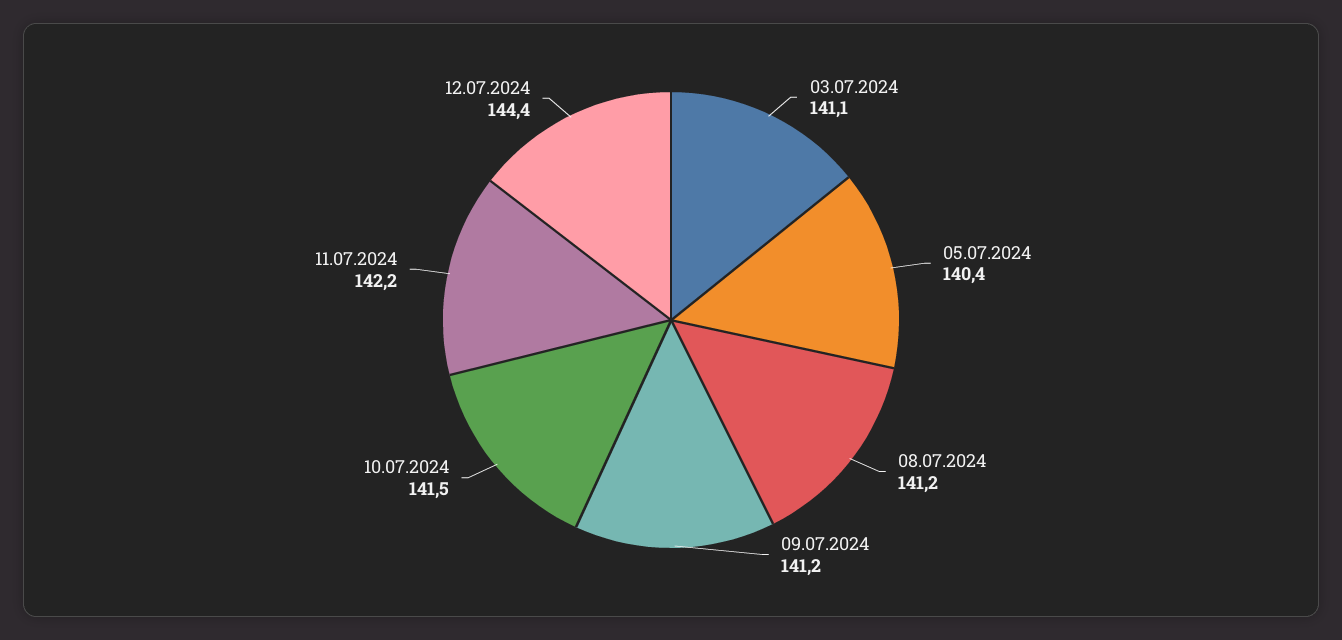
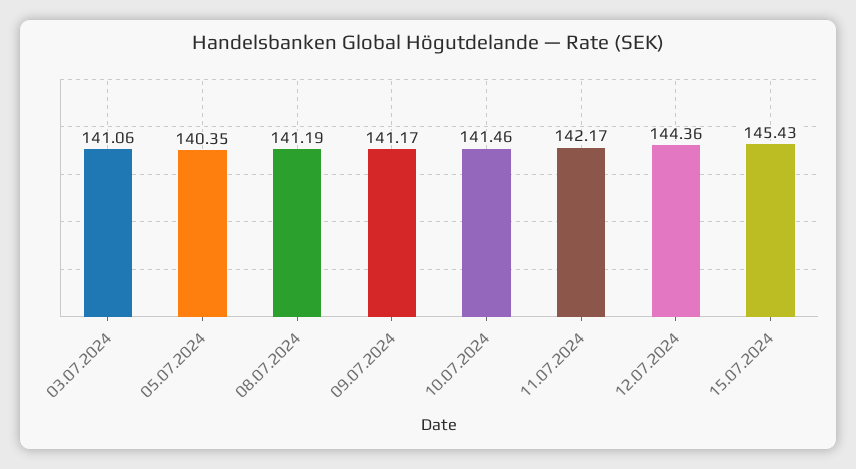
15.07.2024: none -> 145.43

